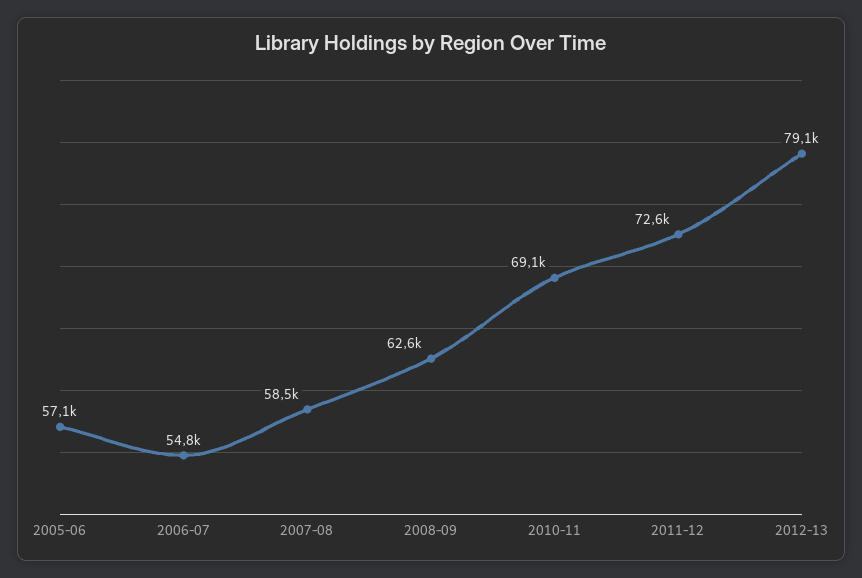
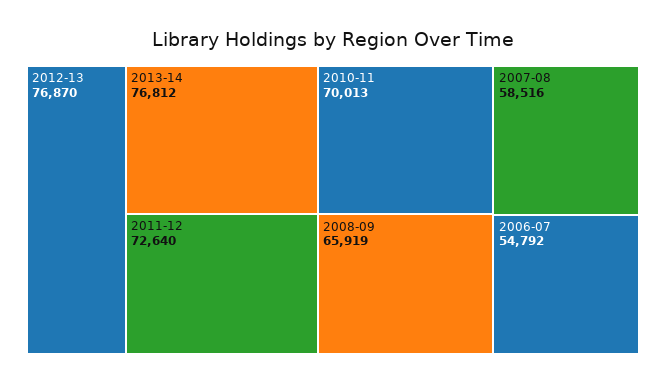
2005-06: 57100 -> none
2008-09: 62600 -> 65919
2010-11: 69100 -> 70013
2012-13: 79100 -> 76870
2013-14: none -> 76812

